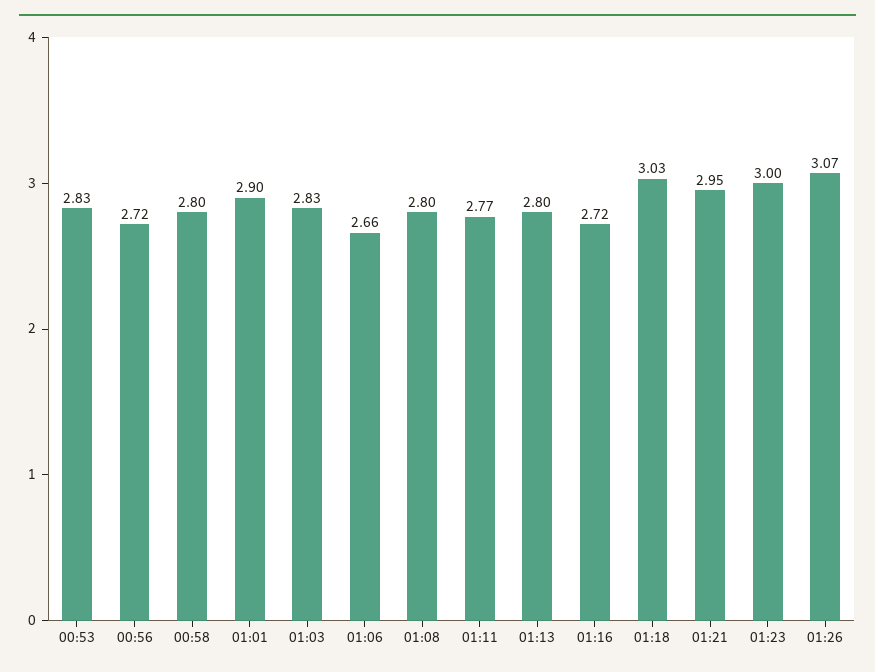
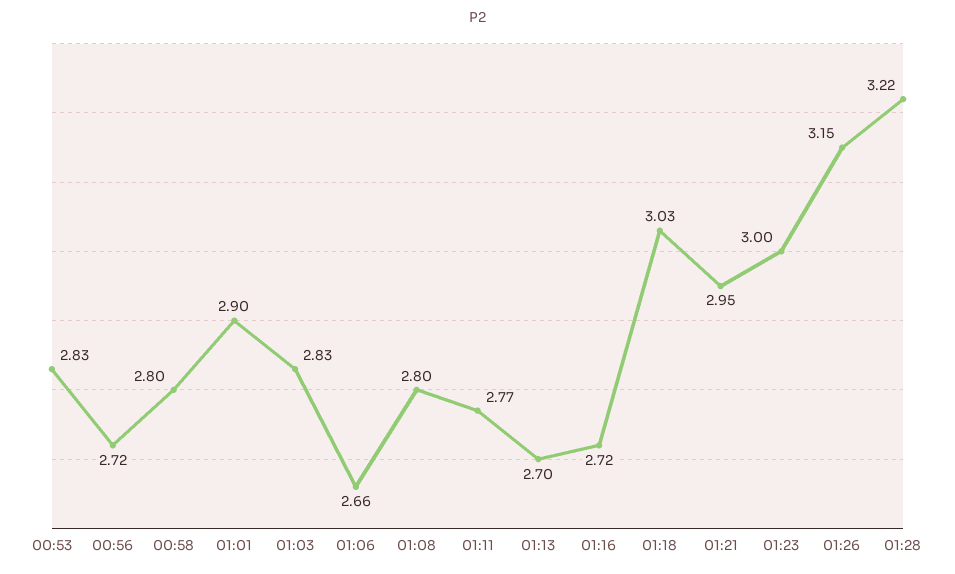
01:13: 2.8 -> 2.7
01:26: 3.07 -> 3.15
01:28: none -> 3.22

